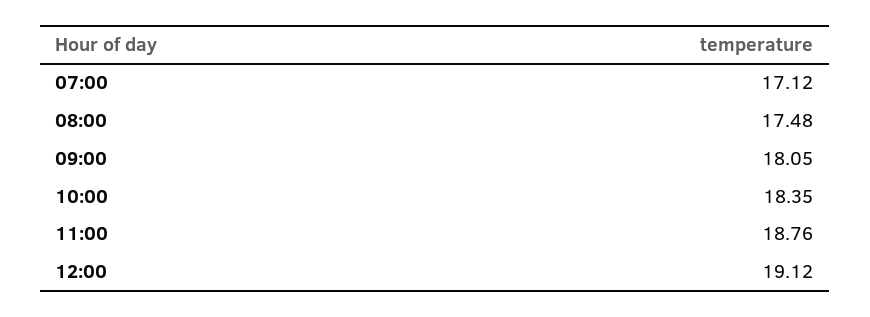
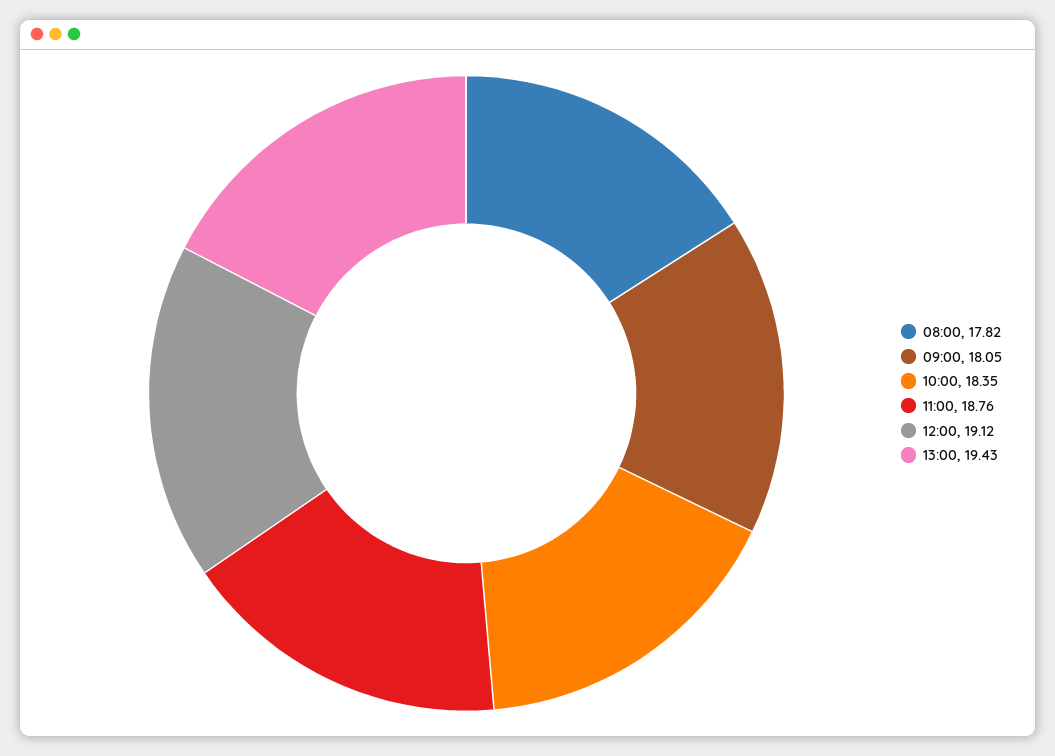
07:00: 17.12 -> none
08:00: 17.48 -> 17.82
13:00: none -> 19.43

